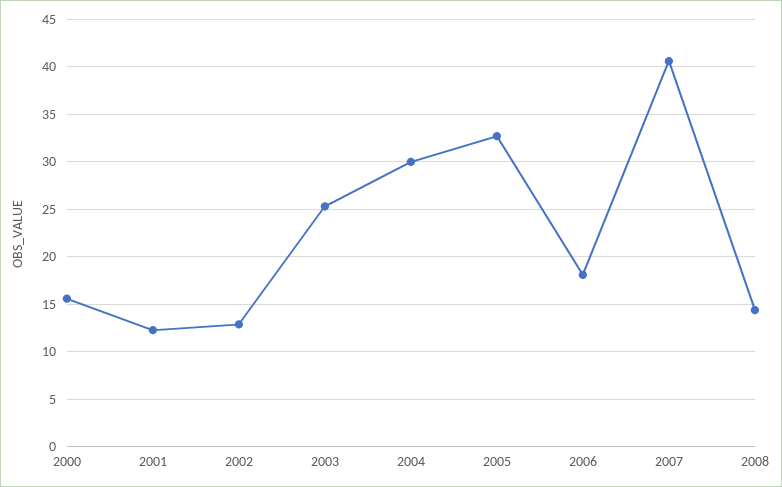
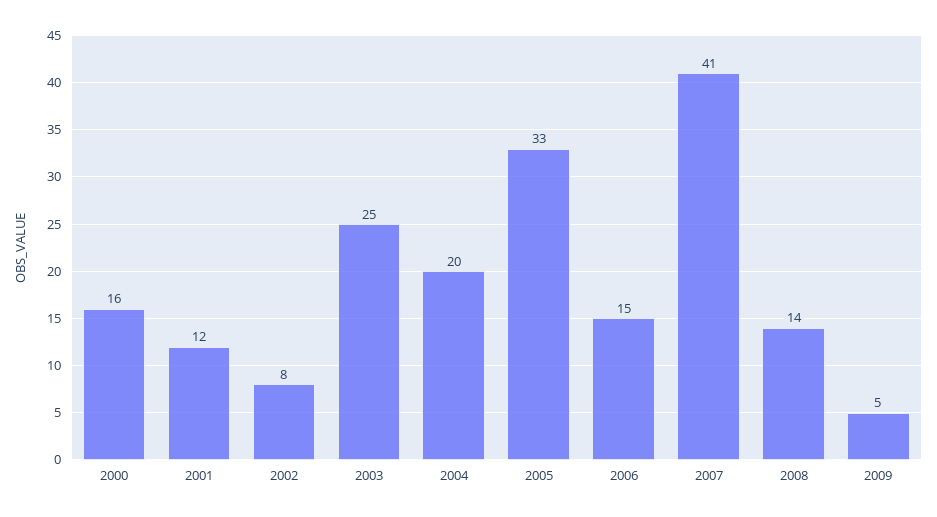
2002: 13 -> 8
2004: 30 -> 20
2006: 18 -> 15
2009: none -> 5

